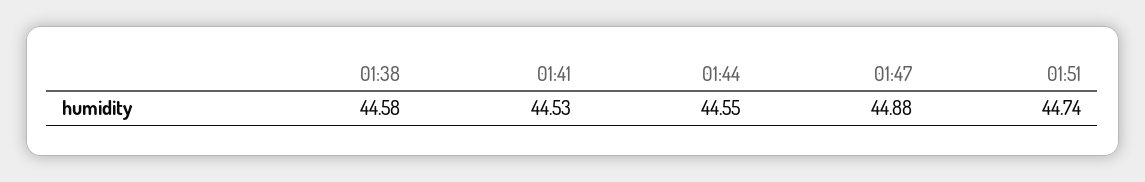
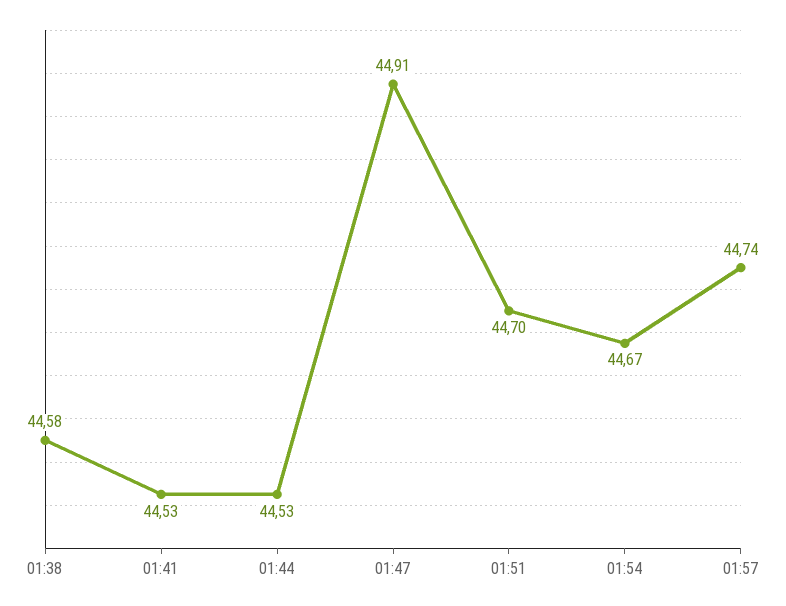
01:44: 44.55 -> 44.53
01:47: 44.88 -> 44.91
01:51: 44.74 -> 44.7
01:54: none -> 44.67
01:57: none -> 44.74

